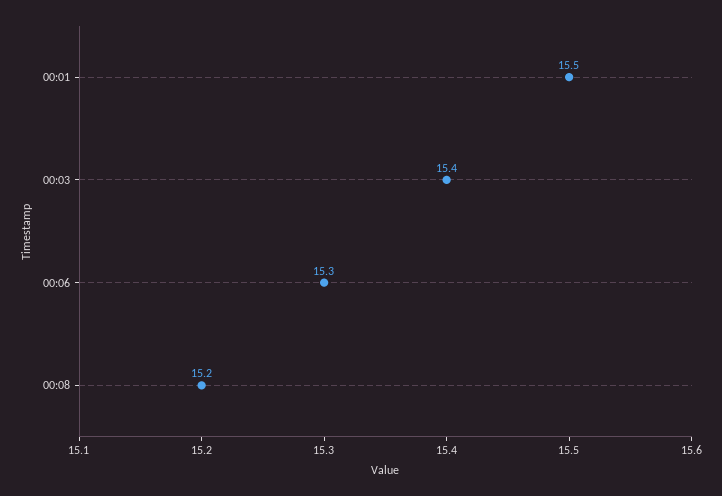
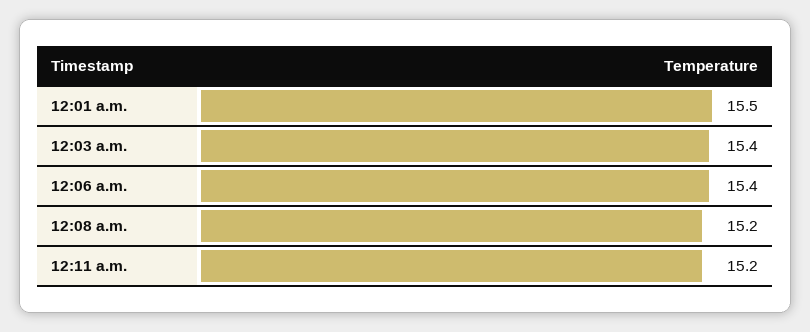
00:06: 15.3 -> 15.4
12:11 a.m.: none -> 15.2

